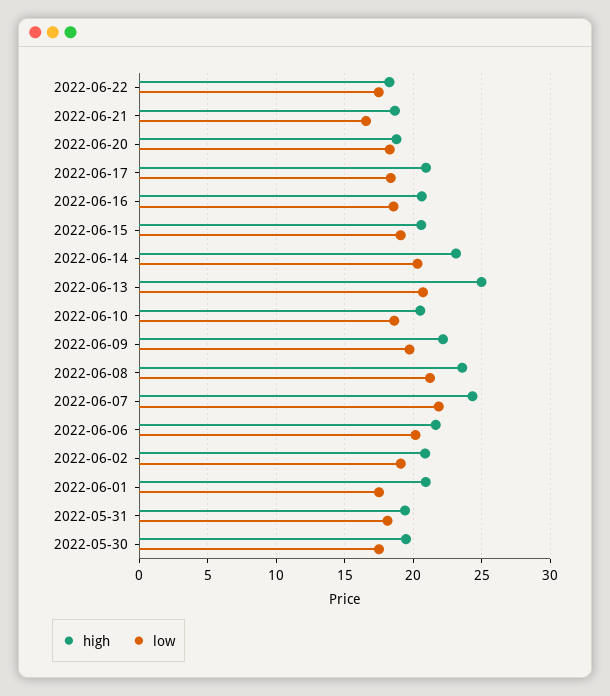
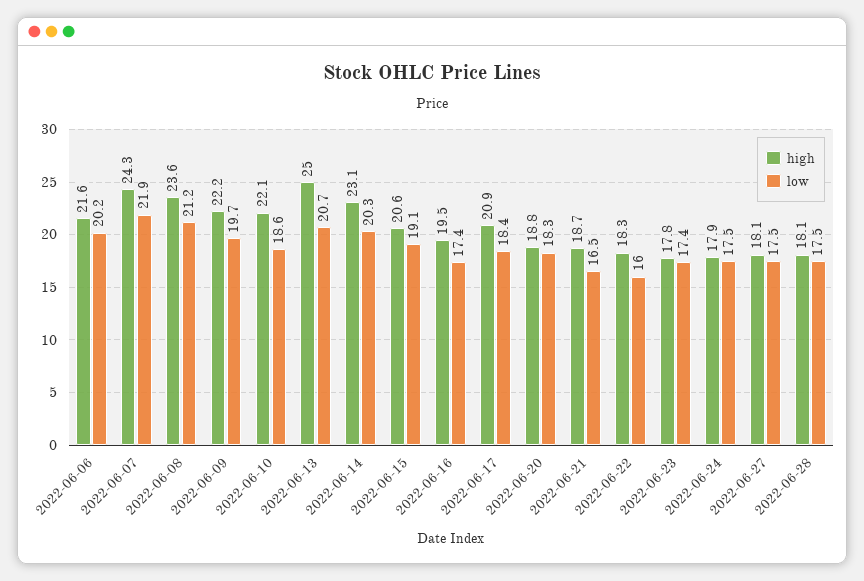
low, 2022-06-22: 17.5 -> 16
high, 2022-06-16: 20.5 -> 19.5
low, 2022-06-16: 18.5 -> 17.4
high, 2022-06-10: 20.5 -> 22.1
high, 2022-06-02: 21 -> none
low, 2022-06-02: 19 -> none
high, 2022-06-01: 21 -> none
low, 2022-06-01: 17.5 -> none
high, 2022-05-31: 19.5 -> none
low, 2022-05-31: 18 -> none
high, 2022-05-30: 19.5 -> none
low, 2022-05-30: 17.5 -> none
high, 2022-06-23: none -> 17.8
low, 2022-06-23: none -> 17.4
high, 2022-06-24: none -> 17.9
low, 2022-06-24: none -> 17.5
high, 2022-06-27: none -> 18.1
low, 2022-06-27: none -> 17.5
high, 2022-06-28: none -> 18.1
low, 2022-06-28: none -> 17.5

